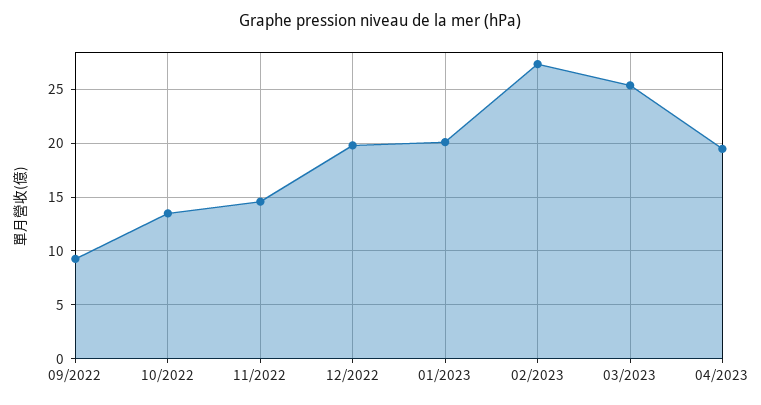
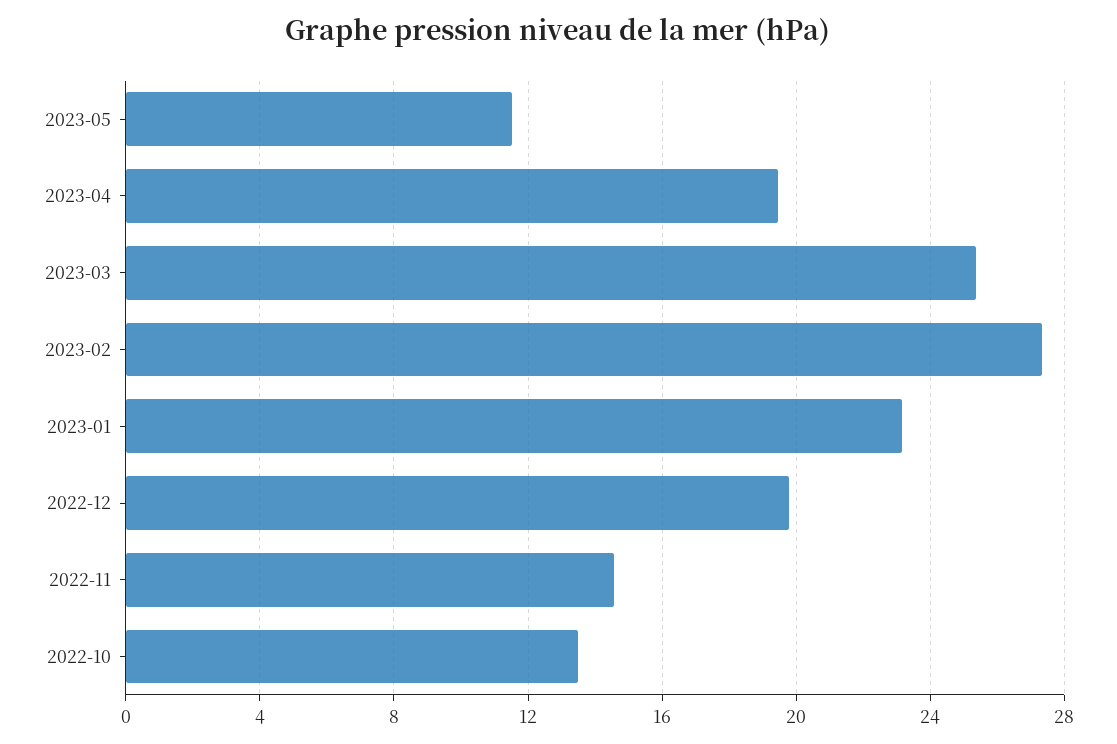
09/2022: 9 -> none
01/2023: 20 -> 23
2023-05: none -> 11.5

